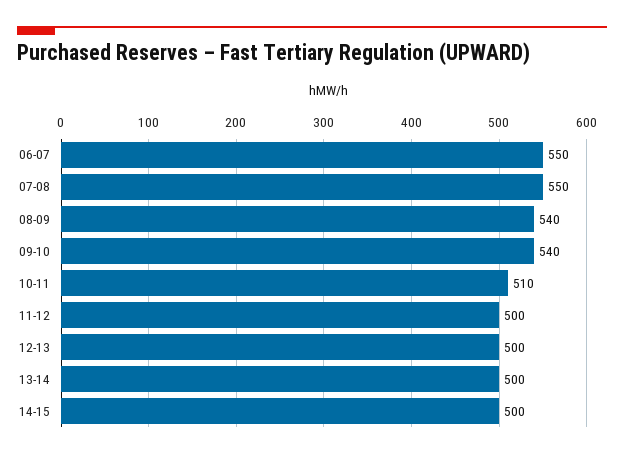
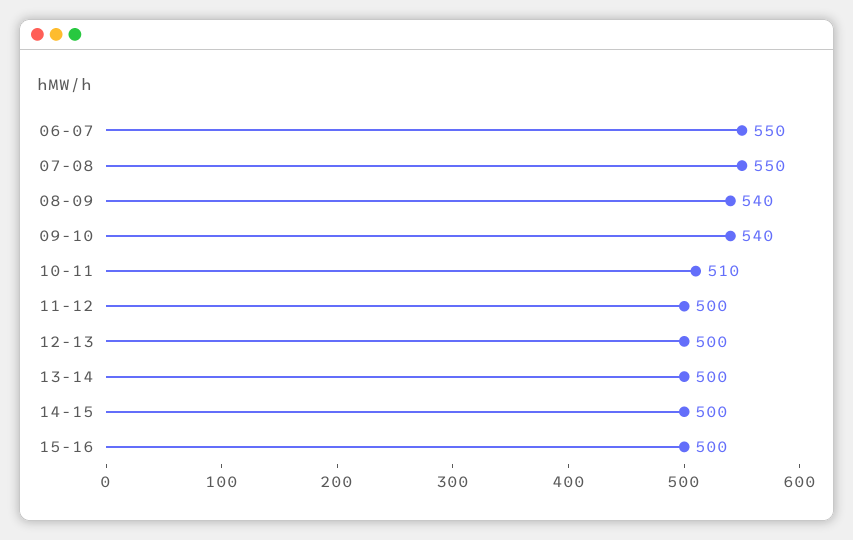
15-16: none -> 500

